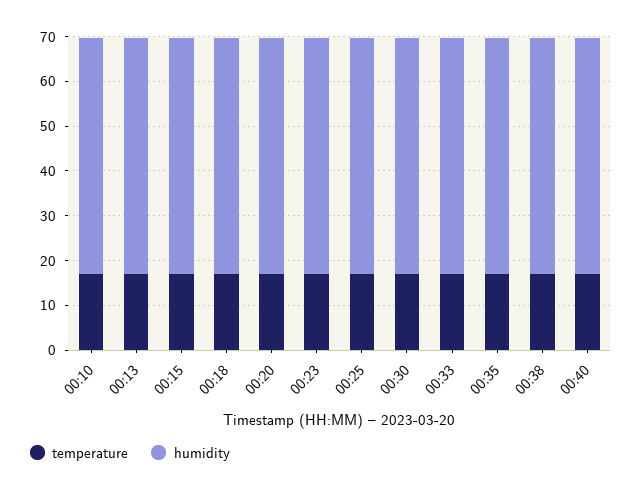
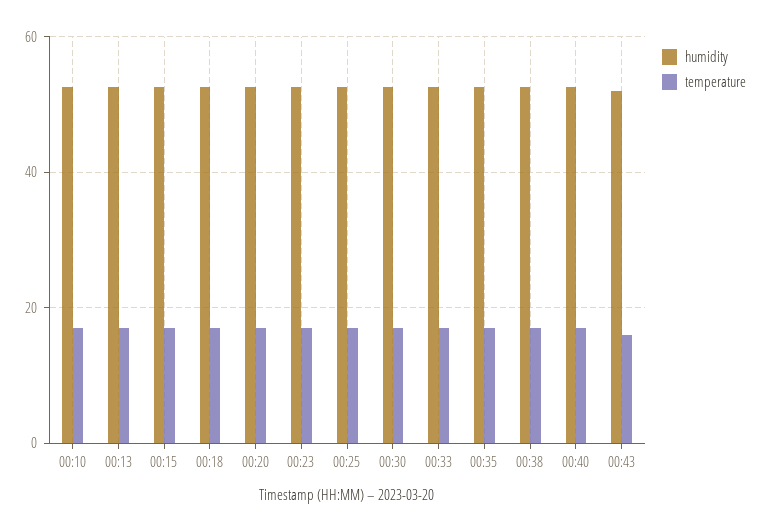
humidity, 00:43: none -> 52
temperature, 00:43: none -> 16

